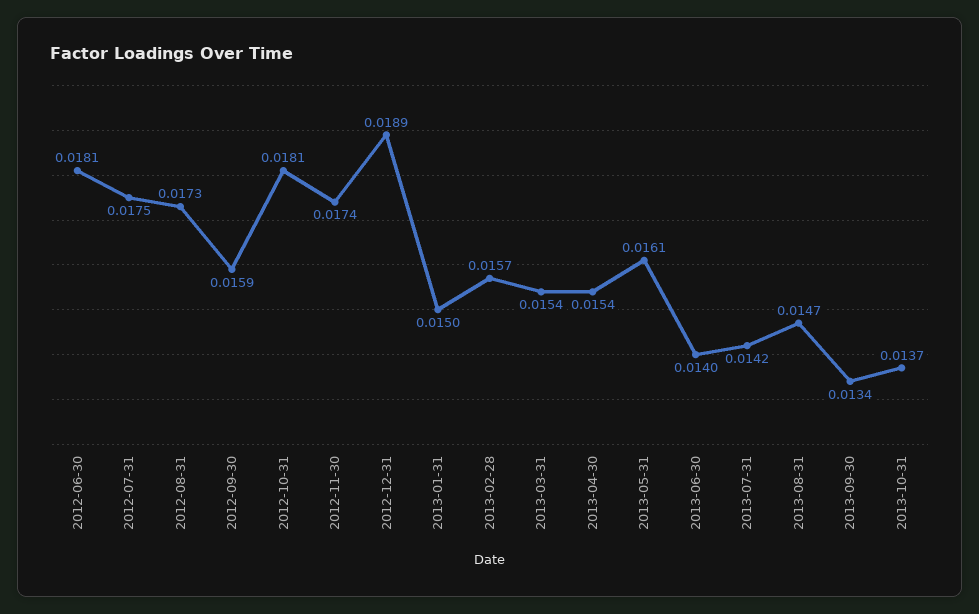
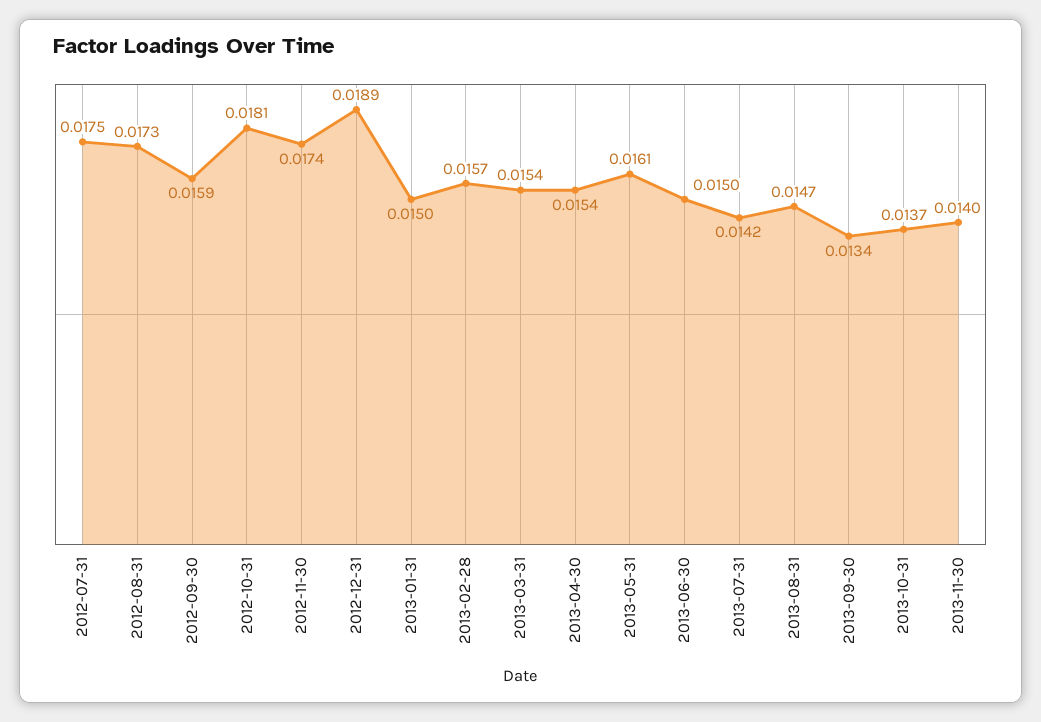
2012-06-30: 0.0181 -> none
2013-06-30: 0.014 -> 0.015
2013-11-30: none -> 0.014

